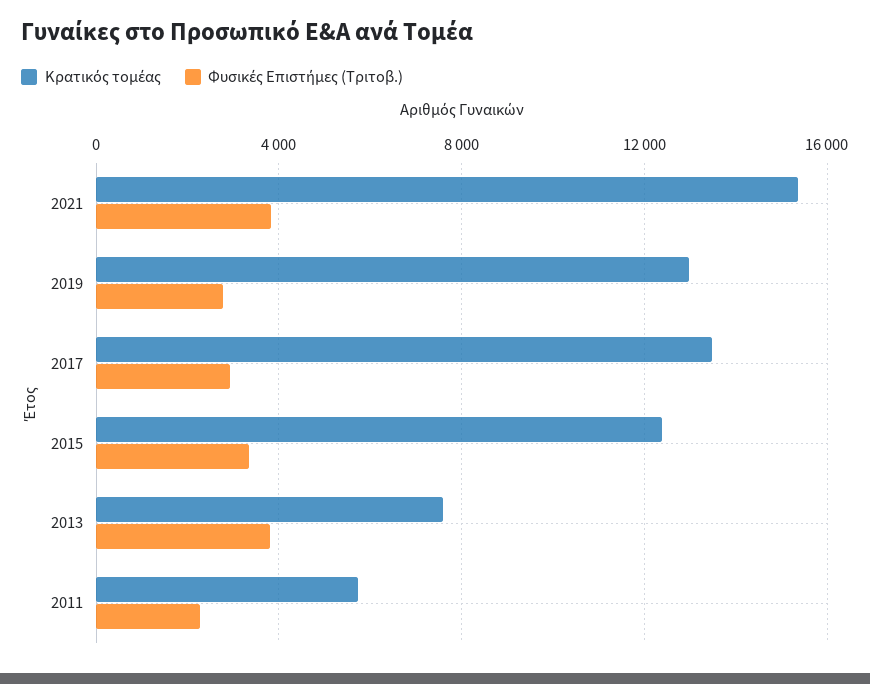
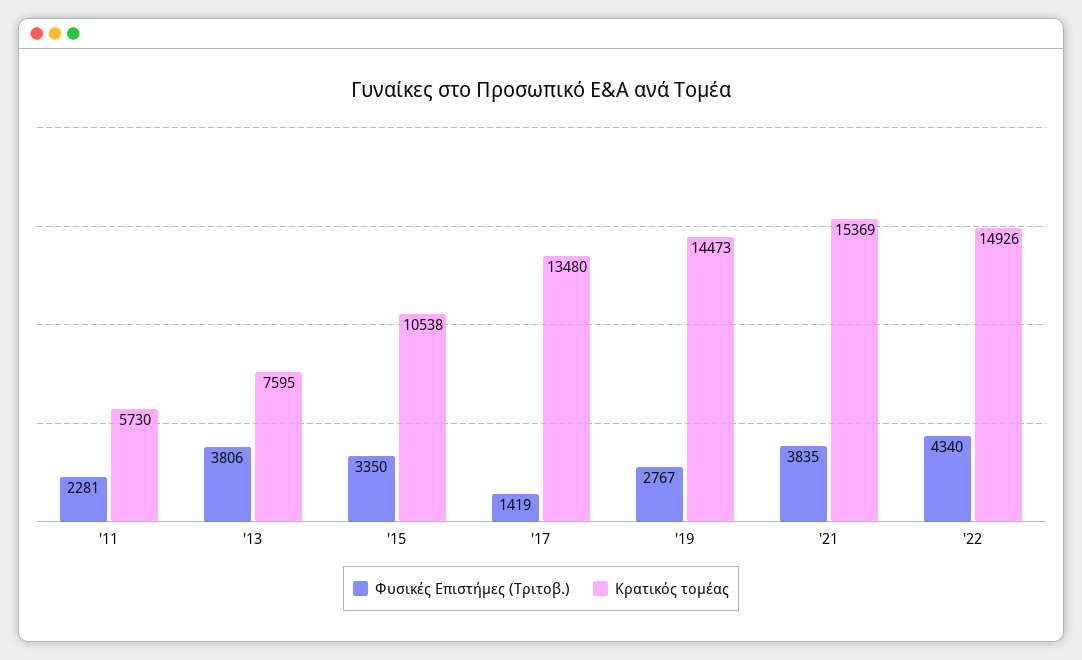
Κρατικός τομέας, 2019: 13000 -> 14473
Φυσικές Επιστήμες (Τριτοβ.), 2017: 3000 -> 1419
Κρατικός τομέας, 2015: 12500 -> 10538
Φυσικές Επιστήμες (Τριτοβ.), '22: none -> 4340
Κρατικός τομέας, '22: none -> 14926

